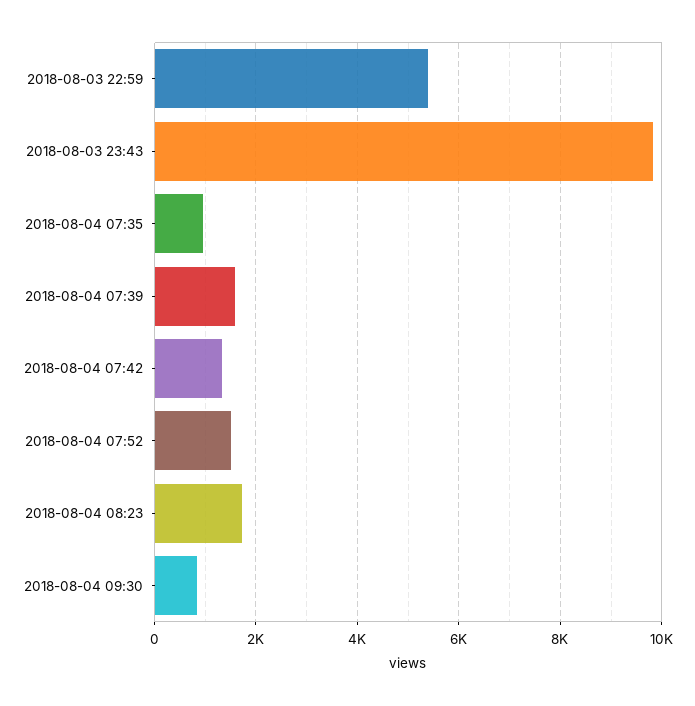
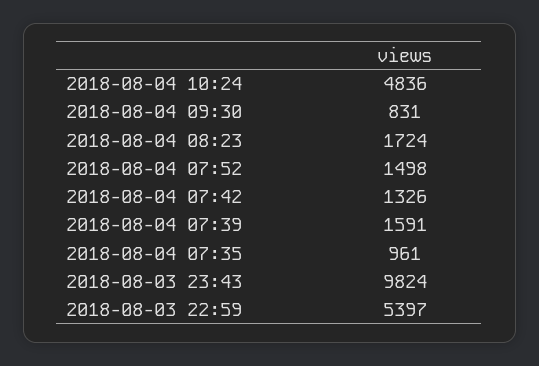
2018-08-04 10:24: none -> 4836

